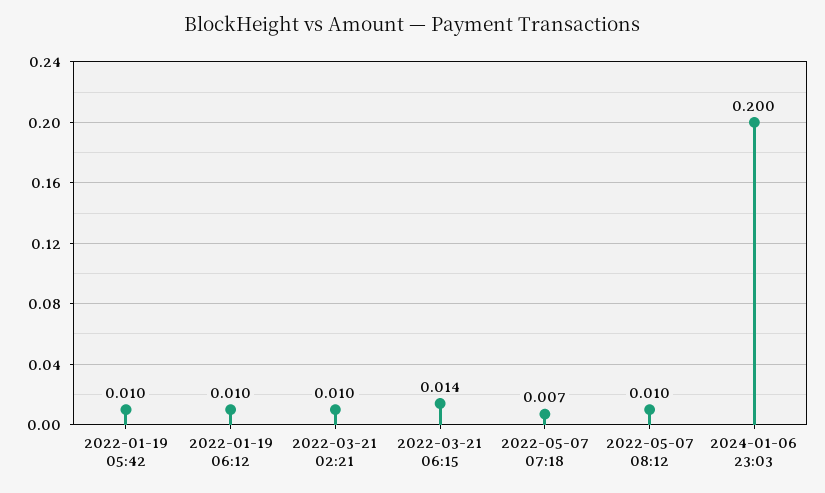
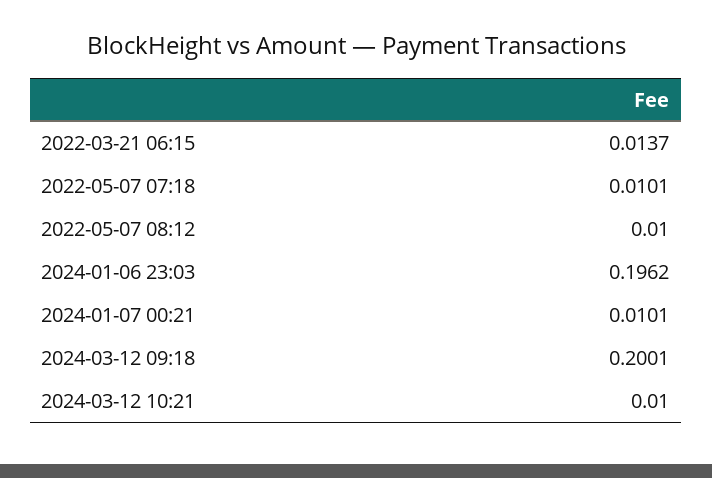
2022-01-19 05:42: 0.01 -> none
2022-01-19 06:12: 0.01 -> none
2022-03-21 02:21: 0.01 -> none
2022-05-07 07:18: 0.007 -> 0.0101
2024-01-06 23:03: 0.2 -> 0.1962
2024-01-07 00:21: none -> 0.0101
2024-03-12 09:18: none -> 0.2001
2024-03-12 10:21: none -> 0.01

